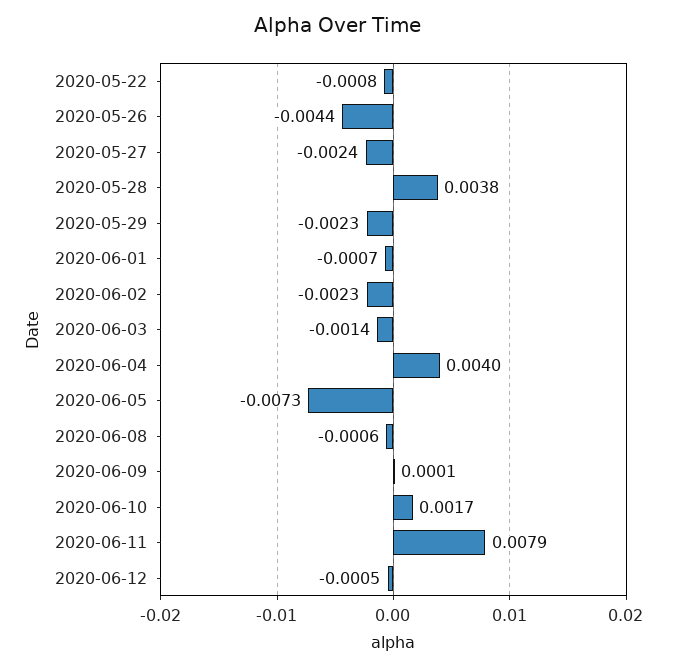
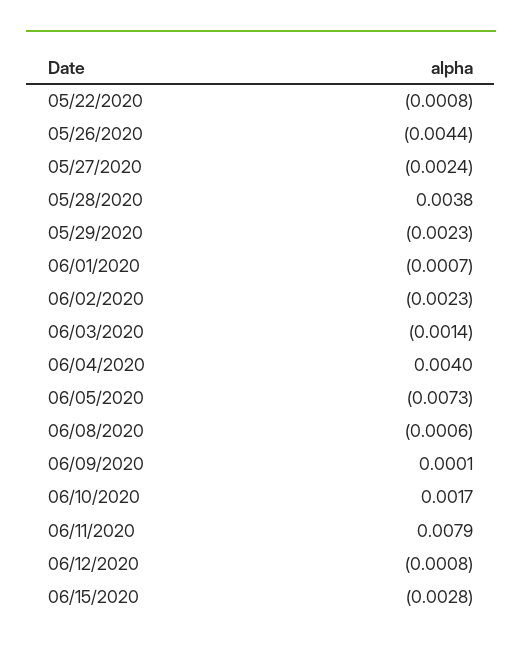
2020-06-12: -0.0005 -> -0.0008
06/15/2020: none -> -0.0028

